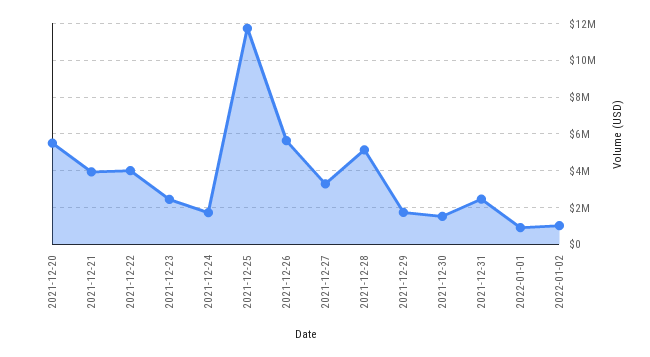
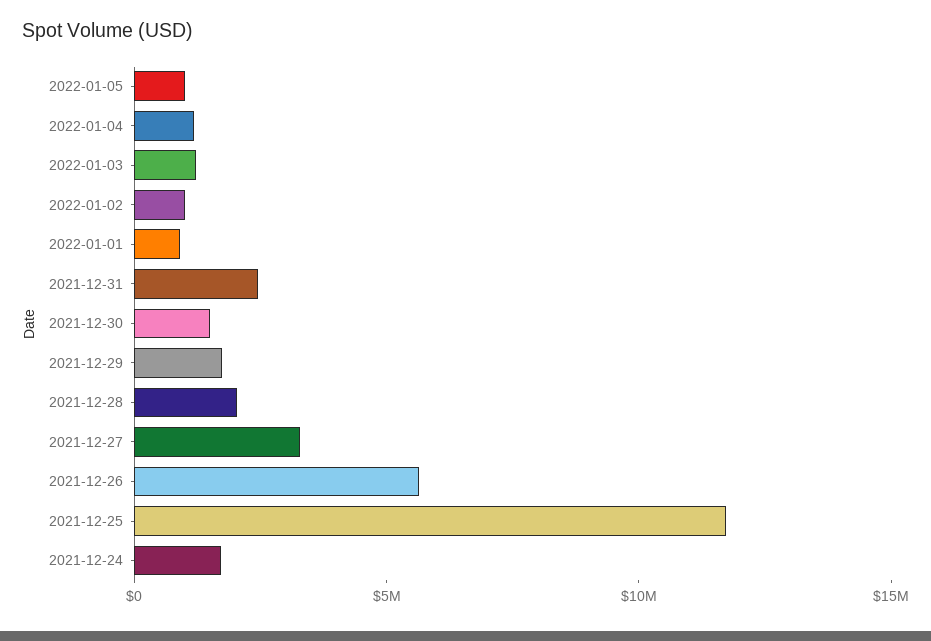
2021-12-20: 5500000 -> none
2021-12-21: 4000000 -> none
2021-12-22: 4000000 -> none
2021-12-23: 2500000 -> none
2021-12-28: 5000000 -> 2000000
2022-01-05: none -> 1000000
2022-01-04: none -> 1000000
2022-01-03: none -> 1000000

